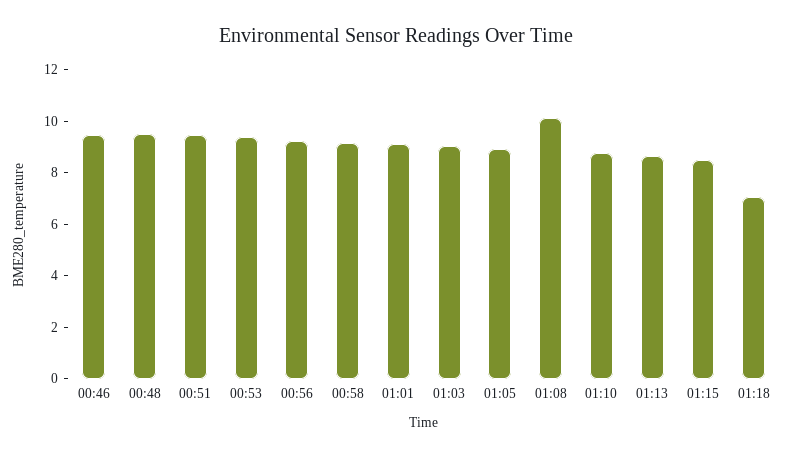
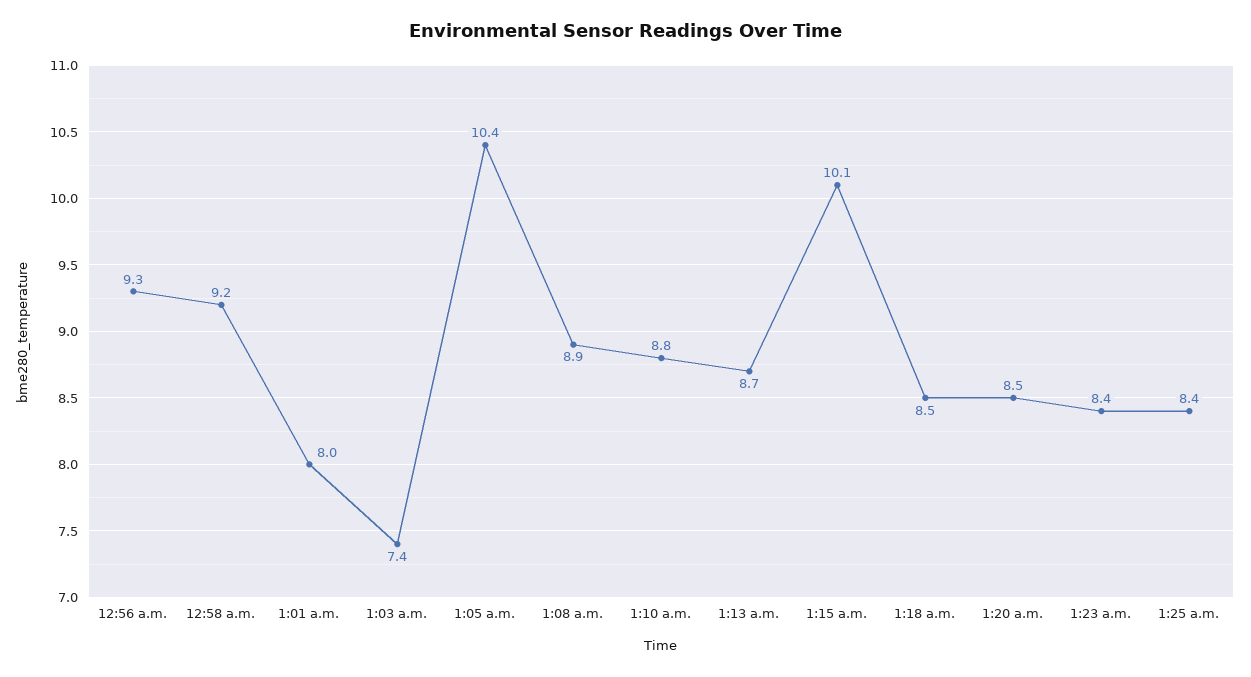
00:46: 9.5 -> none
00:48: 9.5 -> none
00:51: 9.5 -> none
00:53: 9.5 -> none
01:01: 9 -> 8
01:03: 9 -> 7.4
01:05: 9 -> 10.4
01:08: 10 -> 8.9
01:15: 8.5 -> 10.1
01:18: 7 -> 8.5
1:20 a.m.: none -> 8.5
1:23 a.m.: none -> 8.4
1:25 a.m.: none -> 8.4

